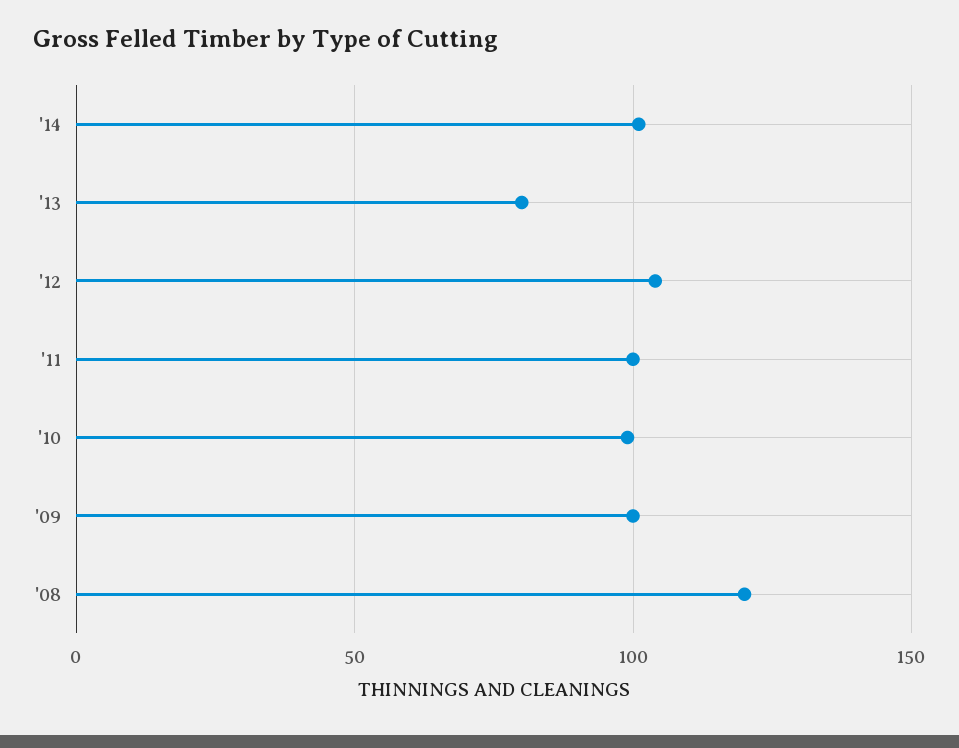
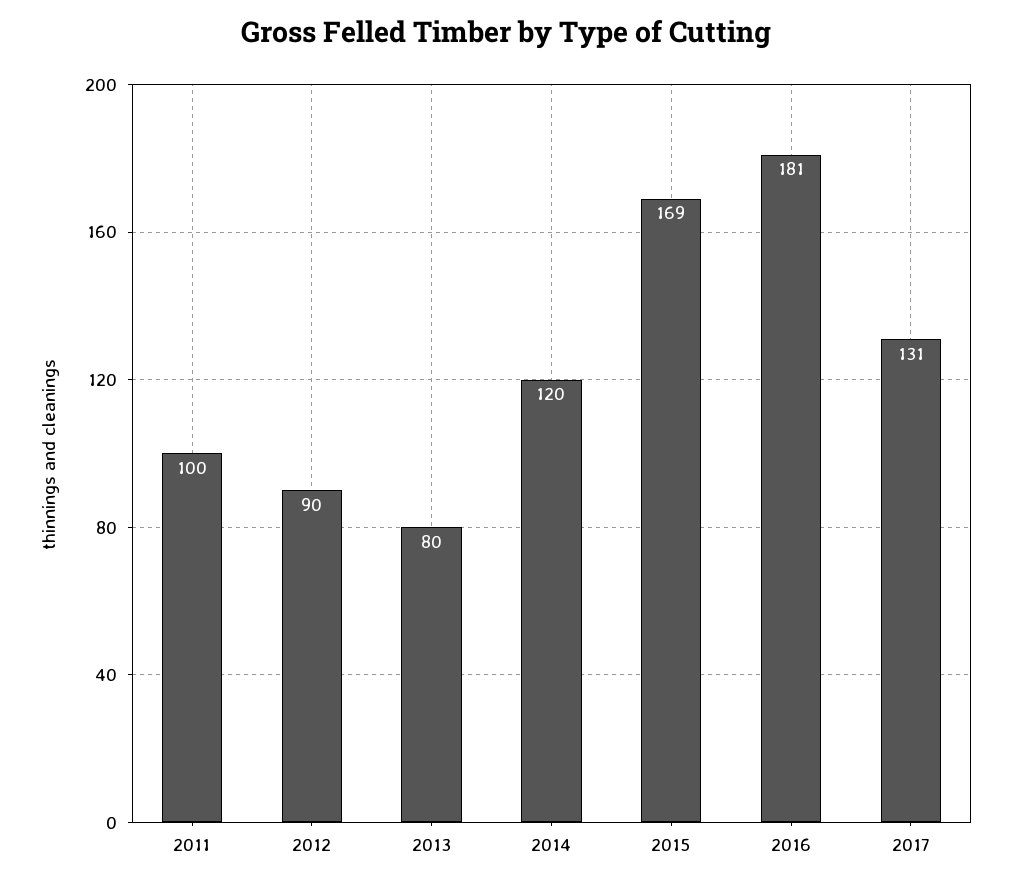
'14: 100 -> 120
'12: 105 -> 90
'10: 100 -> none
'09: 100 -> none
'08: 120 -> none
2015: none -> 169
2016: none -> 181
2017: none -> 131

